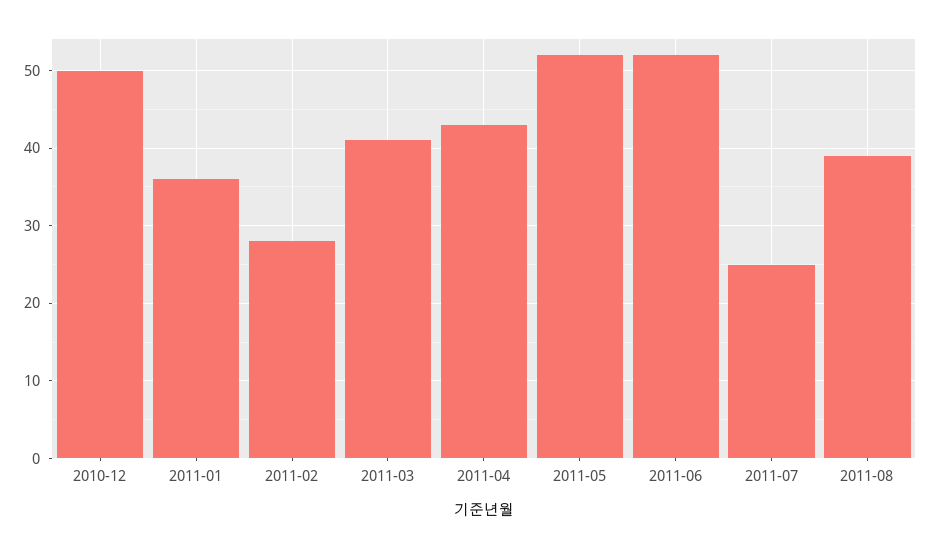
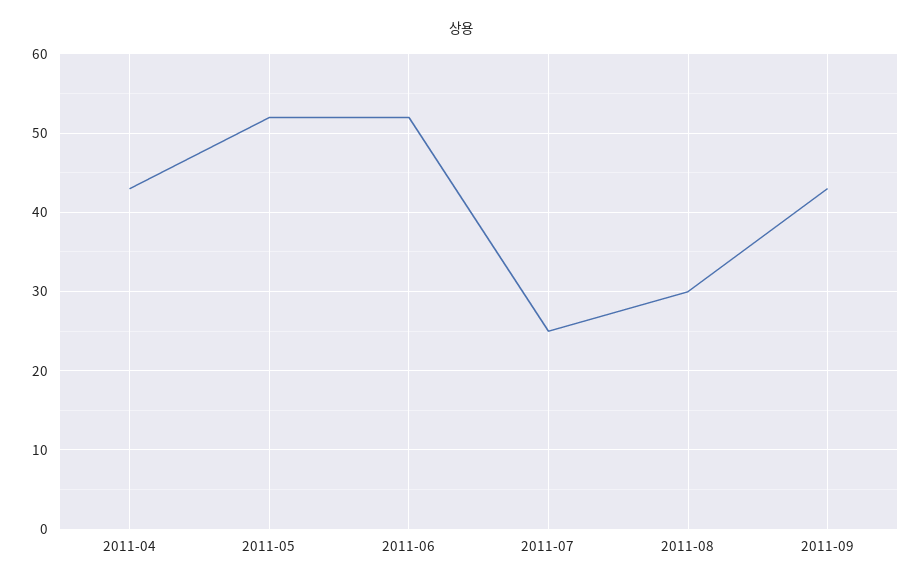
2010-12: 50 -> none
2011-01: 36 -> none
2011-02: 28 -> none
2011-03: 41 -> none
2011-08: 39 -> 30
2011-09: none -> 43

